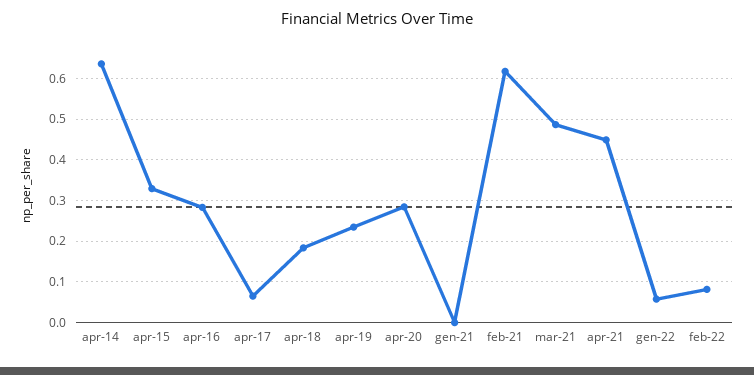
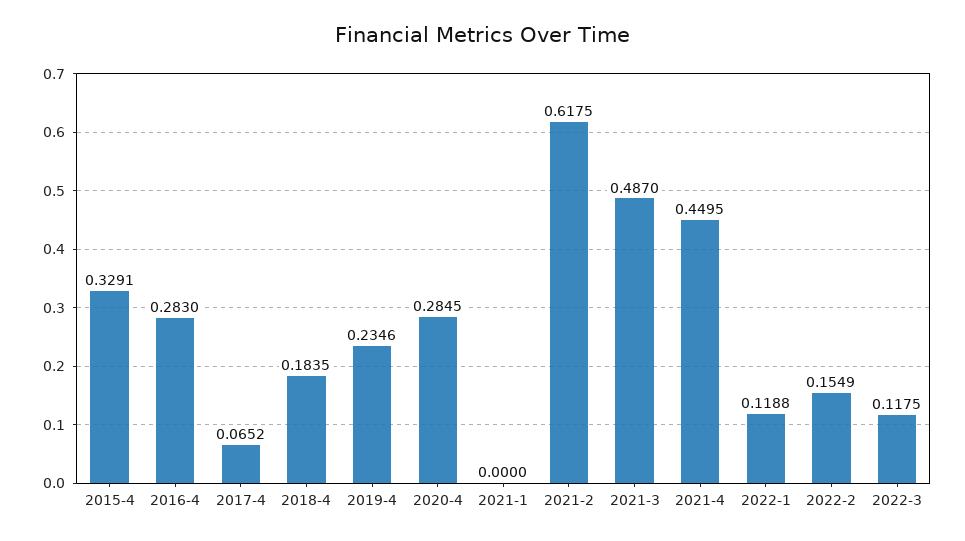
apr-14: 0.64 -> none
gen-22: 0.06 -> 0.1188
feb-22: 0.08 -> 0.1549
2022-3: none -> 0.1175

